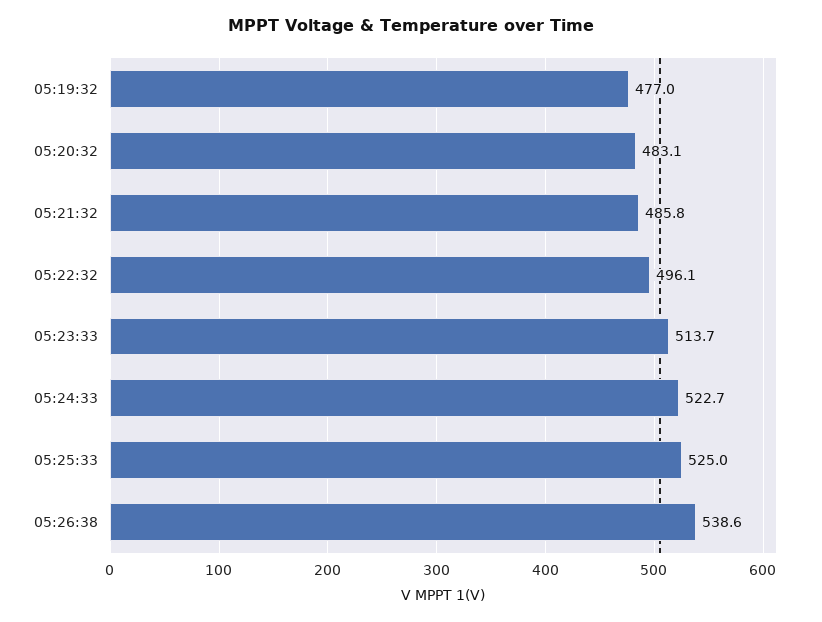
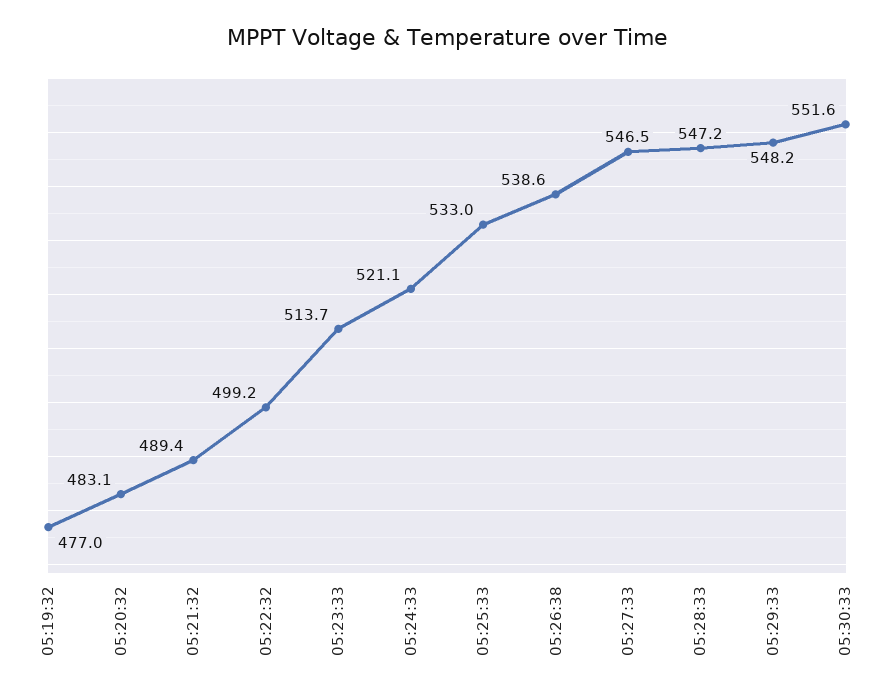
05:21:32: 485.8 -> 489.4
05:22:32: 496.1 -> 499.2
05:24:33: 522.7 -> 521.1
05:25:33: 525 -> 533
05:27:33: none -> 546.5
05:28:33: none -> 547.2
05:29:33: none -> 548.2
05:30:33: none -> 551.6

